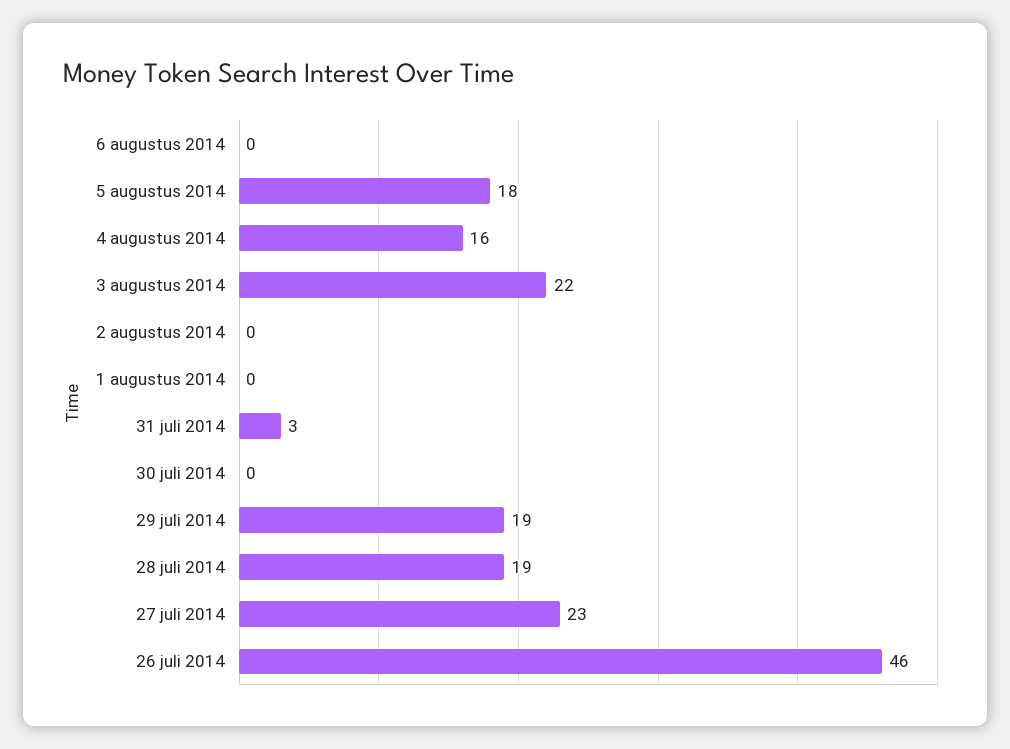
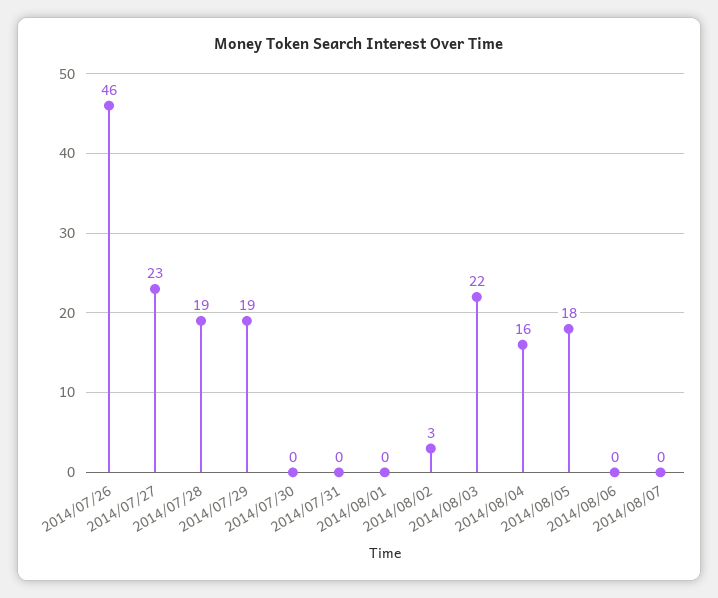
2 augustus 2014: 0 -> 3
31 juli 2014: 3 -> 0
2014/08/07: none -> 0

